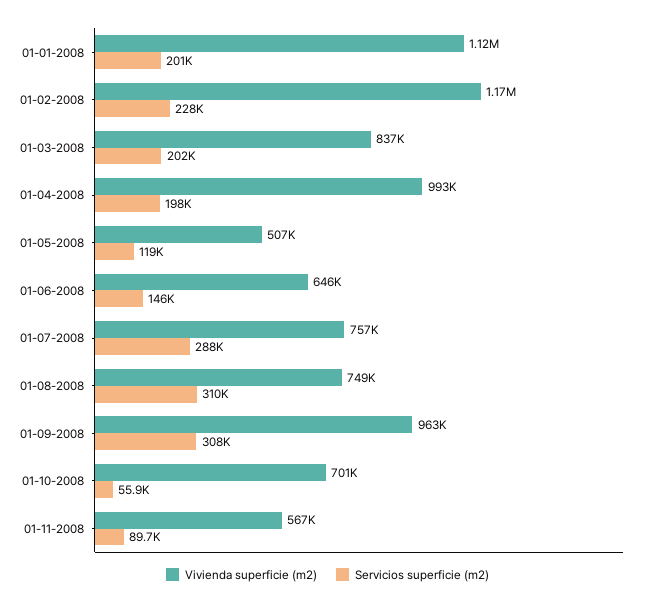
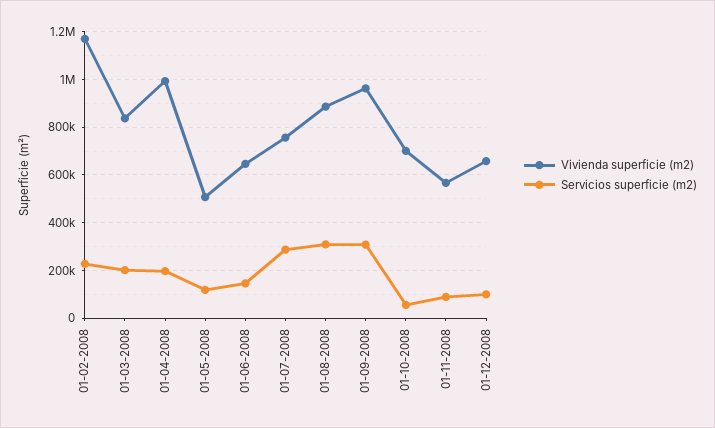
Vivienda superficie (m2), 01-01-2008: 1120000 -> none
Servicios superficie (m2), 01-01-2008: 201000 -> none
Vivienda superficie (m2), 01-08-2008: 749000 -> 900000
Vivienda superficie (m2), 01-12-2008: none -> 650000
Servicios superficie (m2), 01-12-2008: none -> 100000

